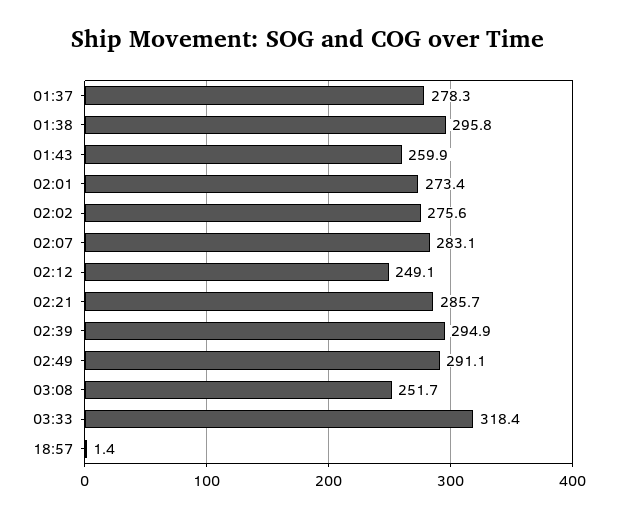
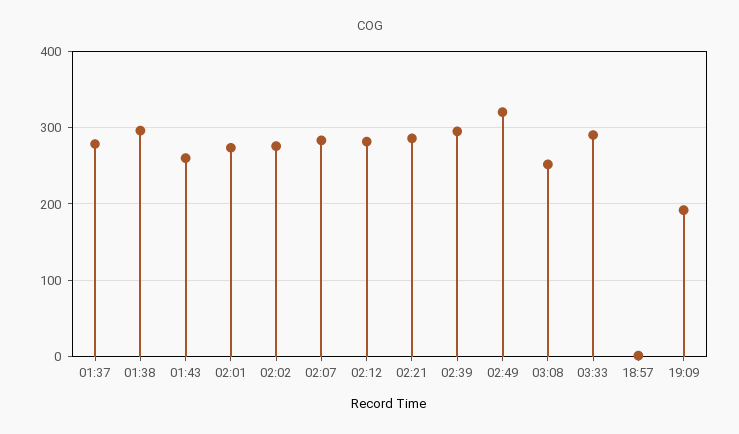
02:12: 249.1 -> 280
02:49: 291.1 -> 320
03:33: 318.4 -> 290
19:09: none -> 190

